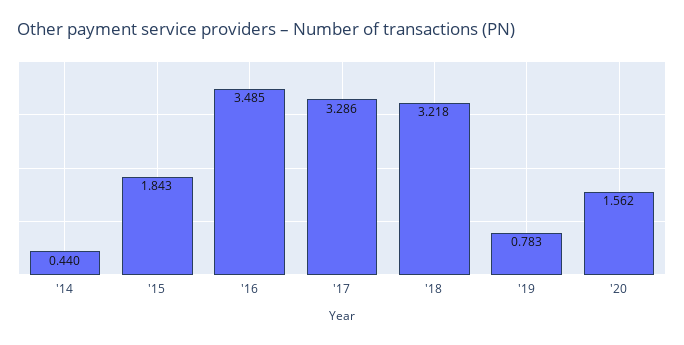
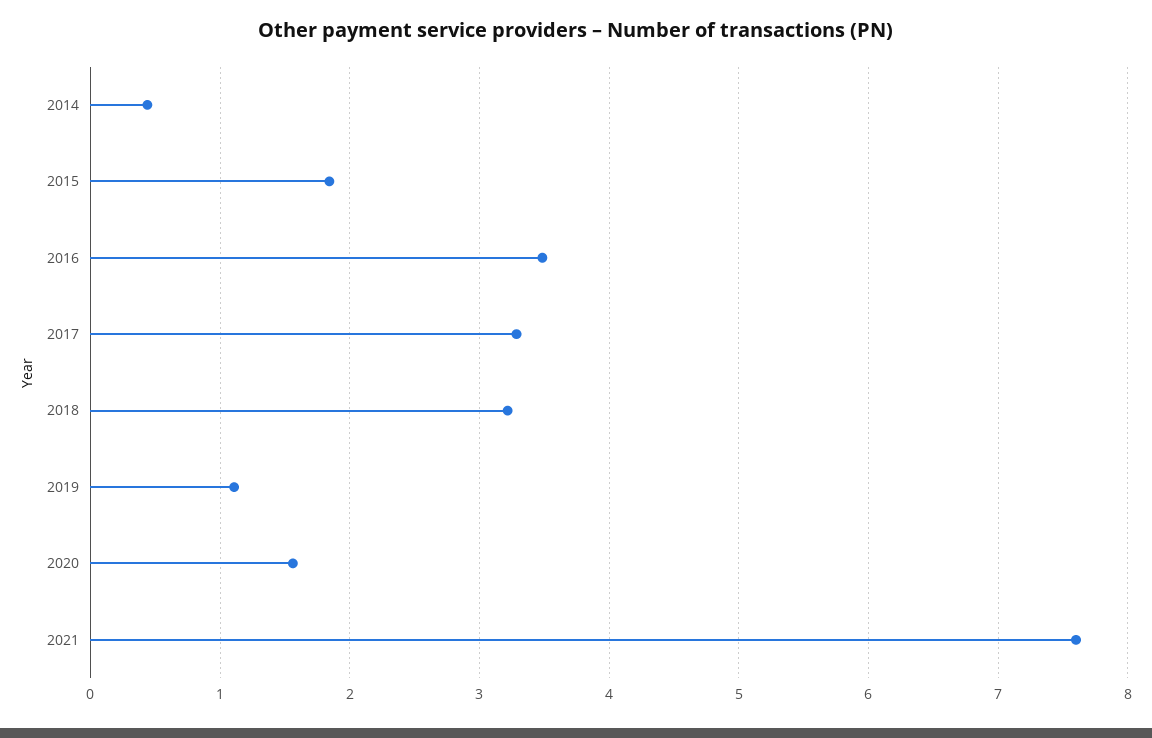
'19: 0.783 -> 1.1
2021: none -> 7.6

